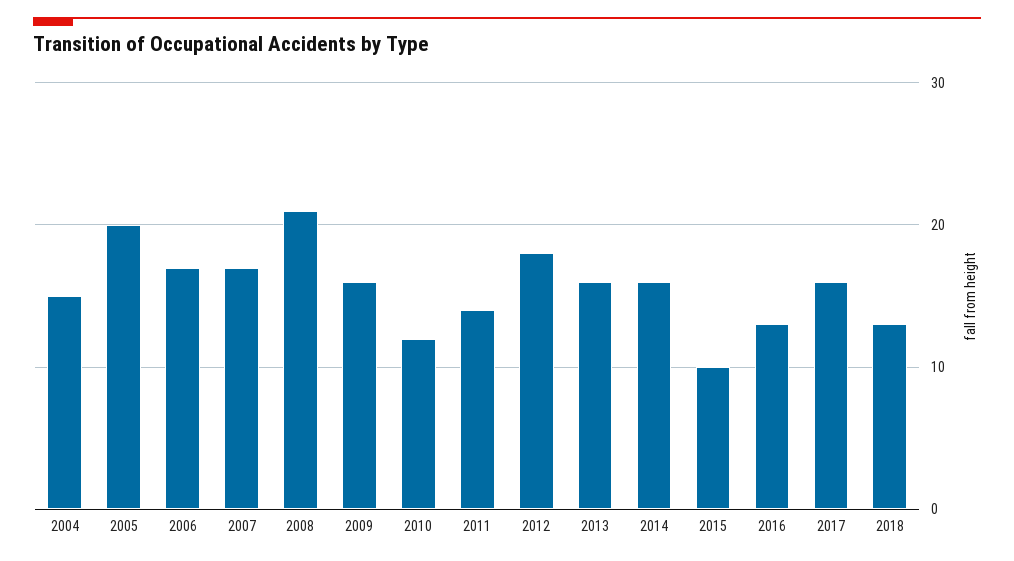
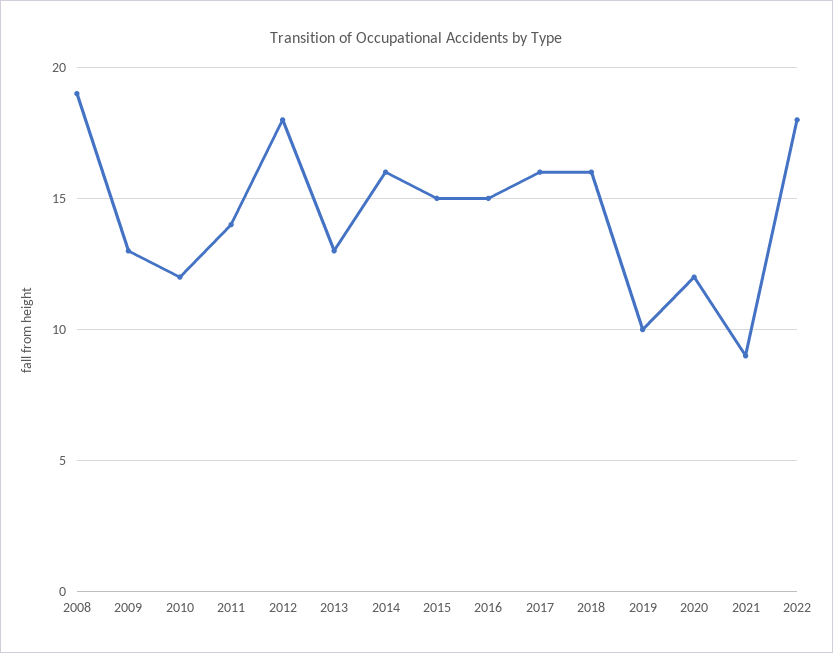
2004: 15 -> none
2005: 20 -> none
2006: 17 -> none
2007: 17 -> none
2008: 21 -> 19
2009: 16 -> 13
2013: 16 -> 13
2015: 10 -> 15
2016: 13 -> 15
2018: 13 -> 16
2019: none -> 10
2020: none -> 12
2021: none -> 9
2022: none -> 18

